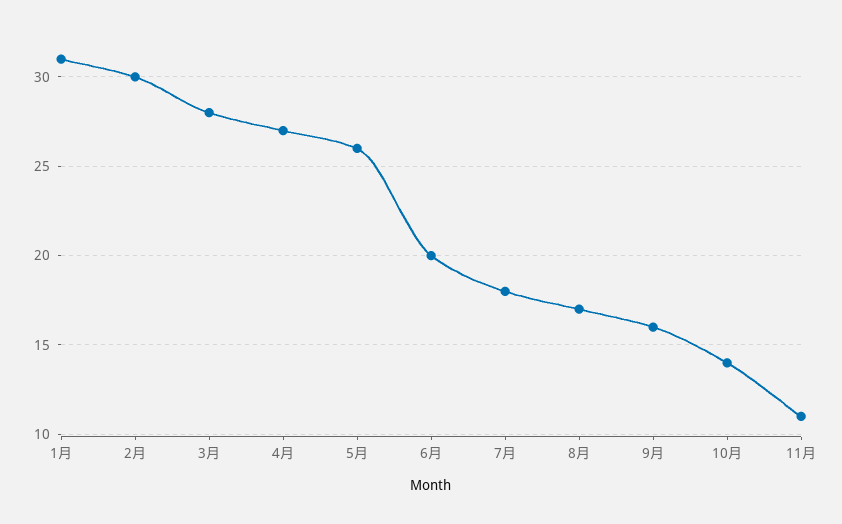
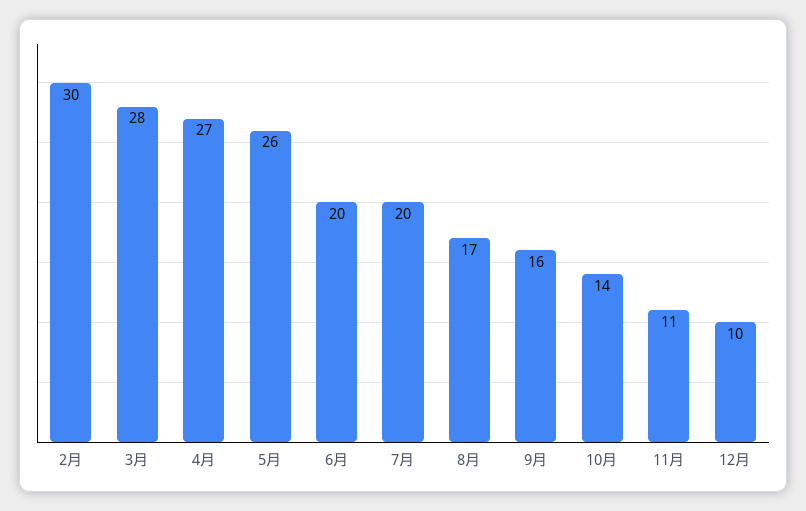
1月: 31 -> none
7月: 18 -> 20
12月: none -> 10

